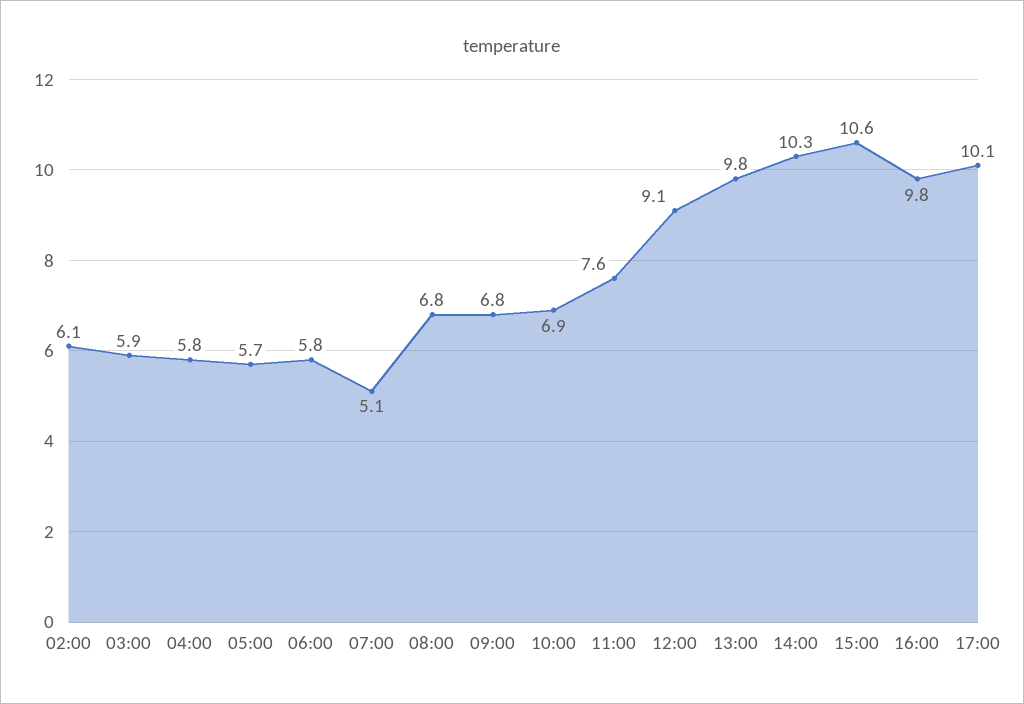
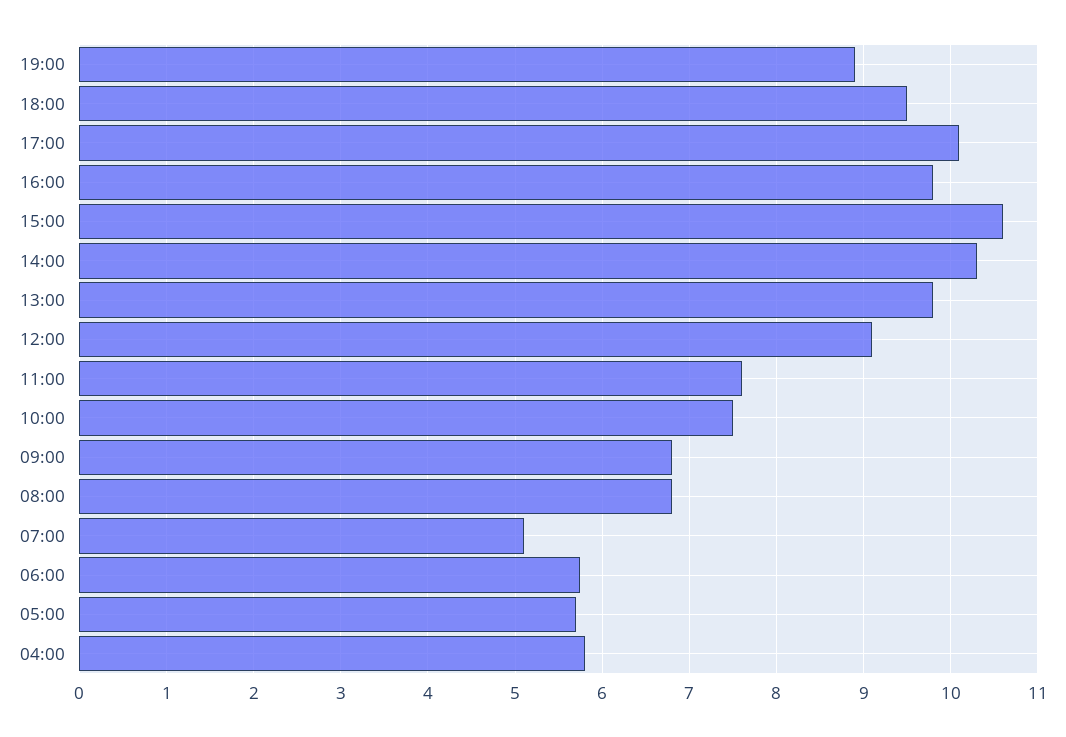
02:00: 6.1 -> none
03:00: 5.9 -> none
10:00: 6.9 -> 7.5
19:00: none -> 8.9
18:00: none -> 9.5

